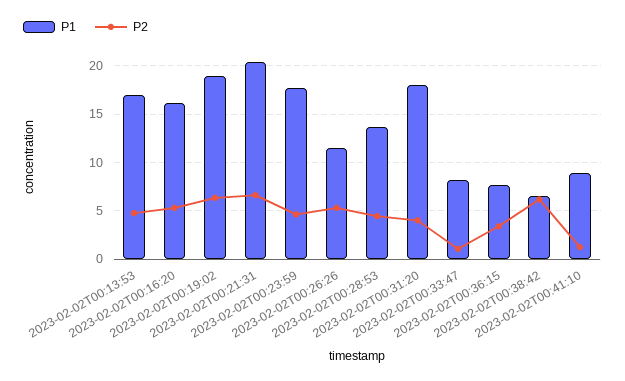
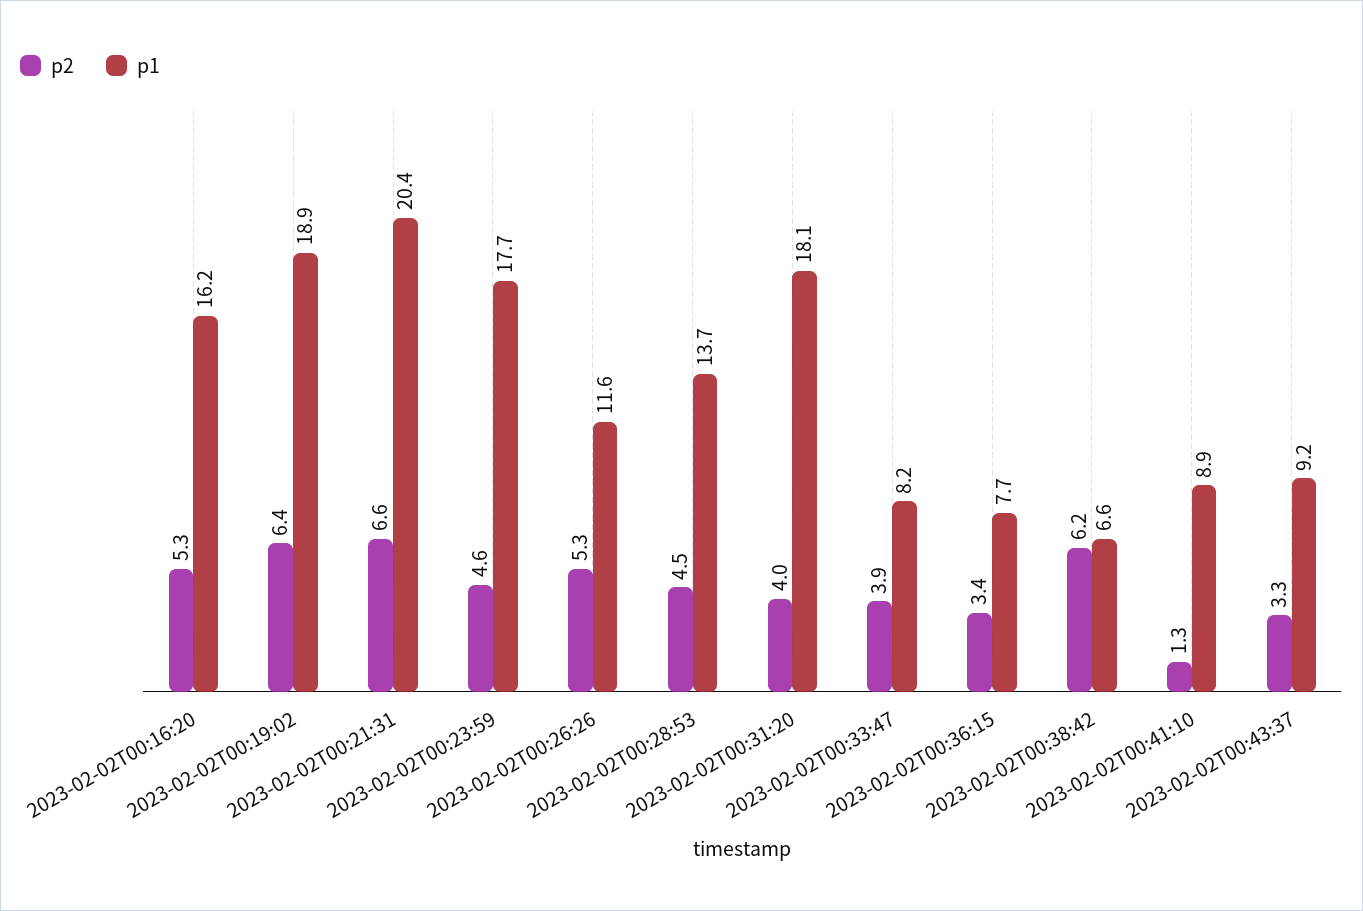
P1, 2023-02-02T00:13:53: 17 -> none
P2, 2023-02-02T00:13:53: 5 -> none
P2, 2023-02-02T00:33:47: 1 -> 3.9
P2, 2023-02-02T00:43:37: none -> 3.3
P1, 2023-02-02T00:43:37: none -> 9.2

